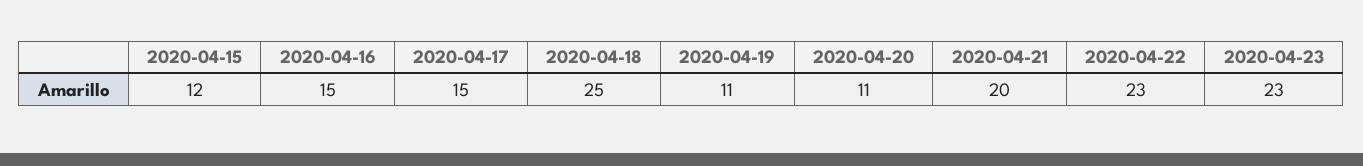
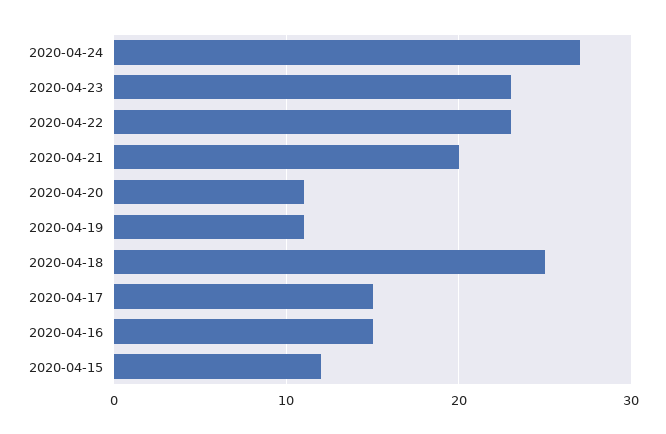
2020-04-24: none -> 27

